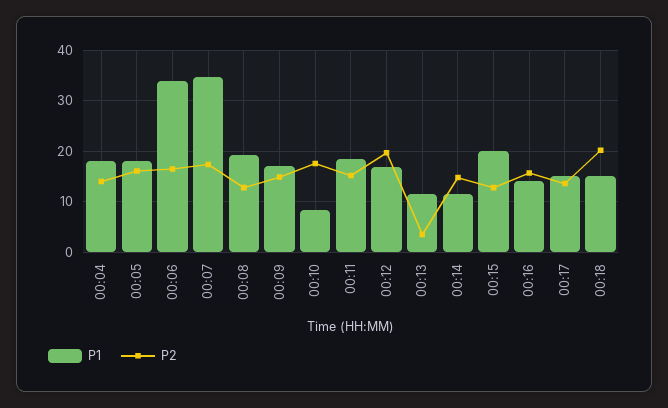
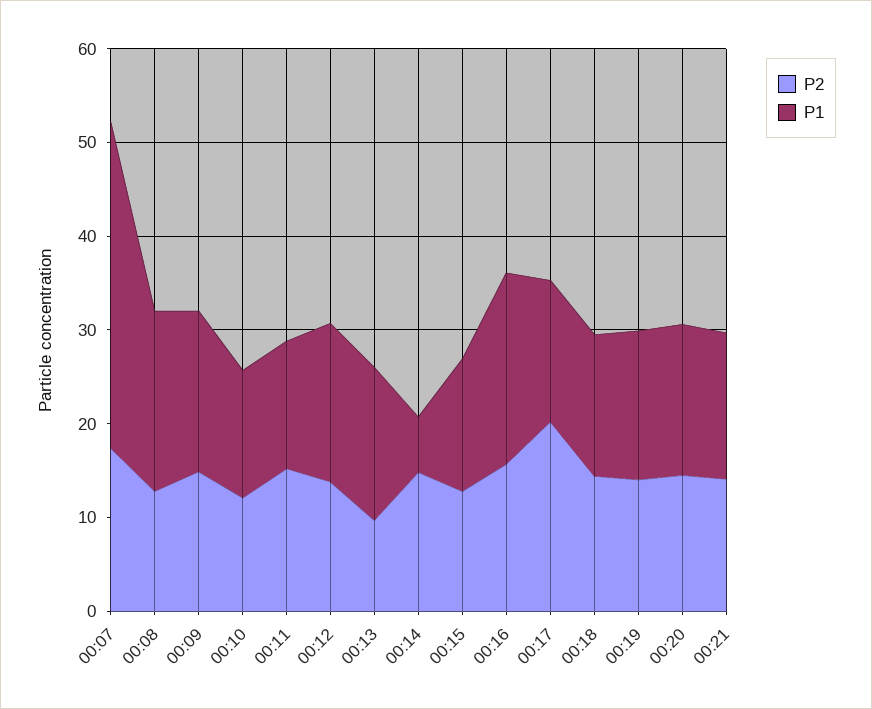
P1, 00:04: 18 -> none
P2, 00:04: 14 -> none
P1, 00:05: 18 -> none
P2, 00:05: 16 -> none
P1, 00:06: 34 -> none
P2, 00:06: 16 -> none
P1, 00:10: 8 -> 14
P2, 00:10: 18 -> 12
P1, 00:11: 18 -> 14
P2, 00:12: 20 -> 14
P1, 00:13: 12 -> 16
P2, 00:13: 4 -> 10
P1, 00:14: 12 -> 6
P1, 00:15: 20 -> 14
P1, 00:16: 14 -> 20
P2, 00:17: 14 -> 20
P2, 00:18: 20 -> 14
P2, 00:19: none -> 14
P1, 00:19: none -> 16
P2, 00:20: none -> 14
P1, 00:20: none -> 16
P2, 00:21: none -> 14
P1, 00:21: none -> 16

